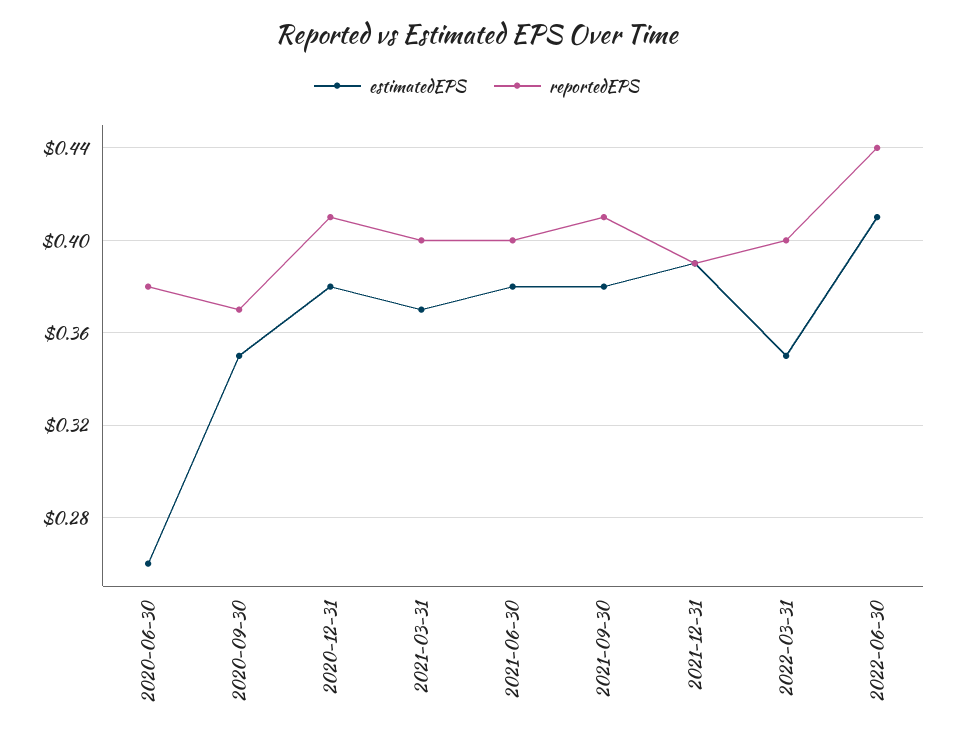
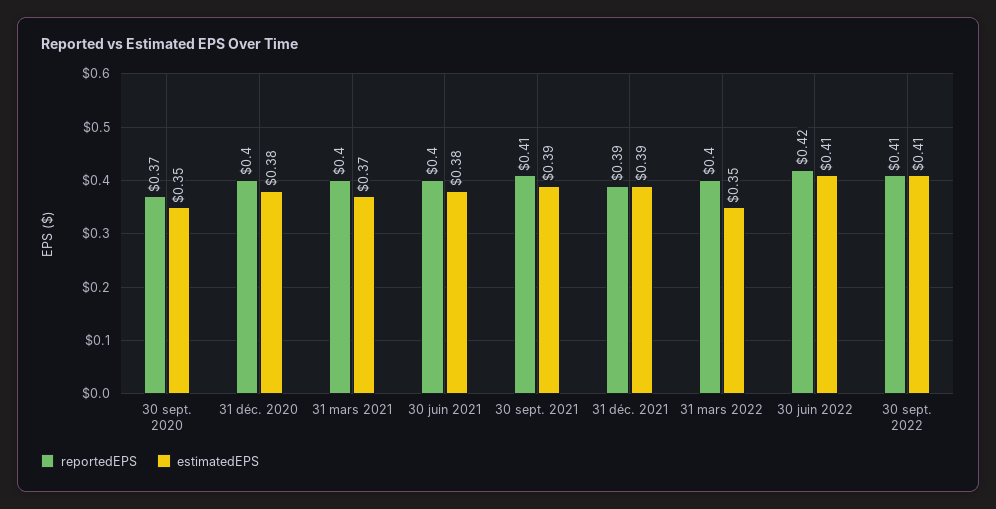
estimatedEPS, 2020-06-30: 0.26 -> none
reportedEPS, 2020-06-30: 0.38 -> none
reportedEPS, 2020-12-31: 0.41 -> 0.4
estimatedEPS, 2021-09-30: 0.38 -> 0.39
reportedEPS, 2022-06-30: 0.44 -> 0.42
reportedEPS, 30 sept. 2022: none -> 0.41
estimatedEPS, 30 sept. 2022: none -> 0.41

